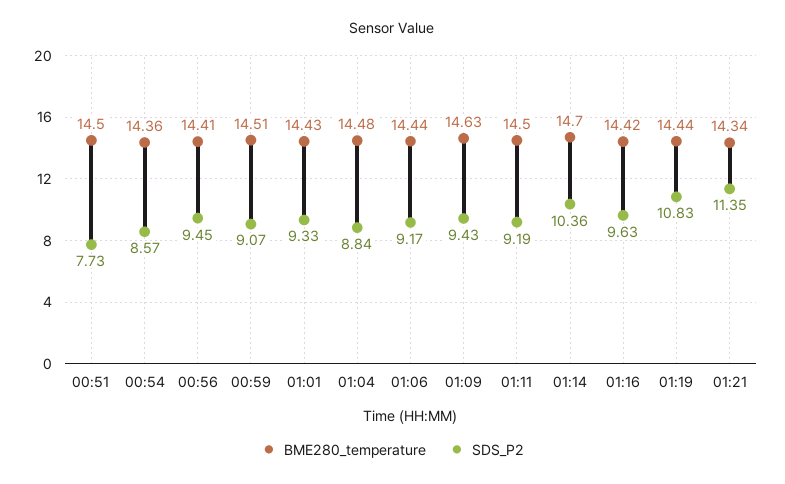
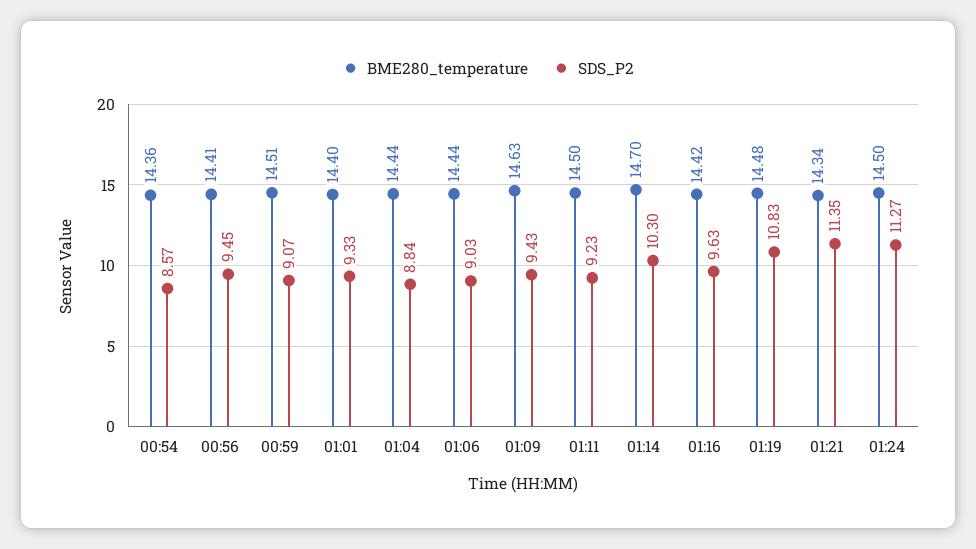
BME280_temperature, 00:51: 14.5 -> none
SDS_P2, 00:51: 7.73 -> none
BME280_temperature, 01:01: 14.43 -> 14.4
BME280_temperature, 01:04: 14.48 -> 14.44
SDS_P2, 01:06: 9.17 -> 9.03
SDS_P2, 01:11: 9.19 -> 9.23
SDS_P2, 01:14: 10.36 -> 10.3
BME280_temperature, 01:19: 14.44 -> 14.48
BME280_temperature, 01:24: none -> 14.5
SDS_P2, 01:24: none -> 11.27

